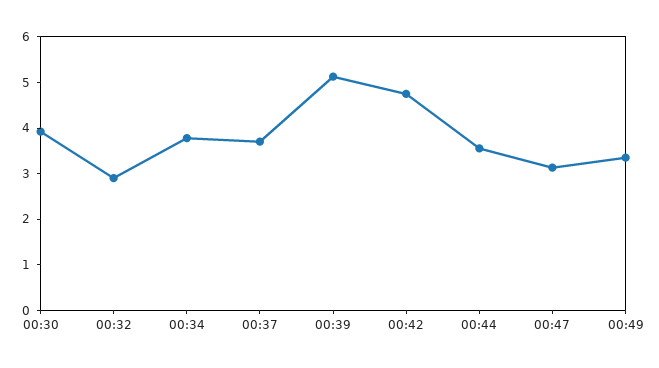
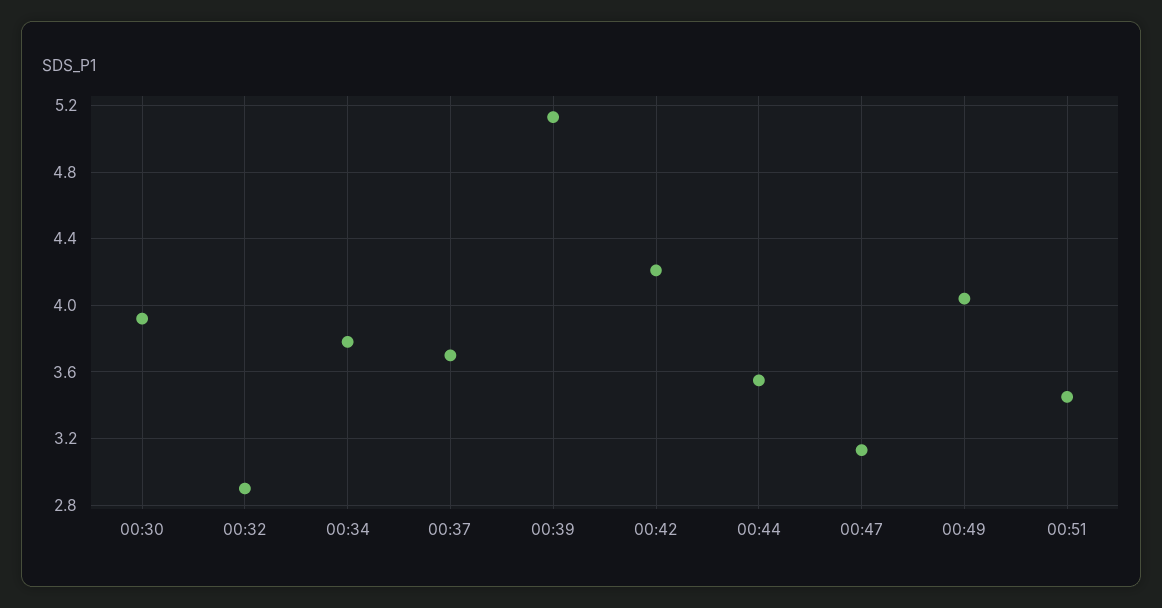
00:42: 4.8 -> 4.2
00:49: 3.4 -> 4.05
00:51: none -> 3.45

